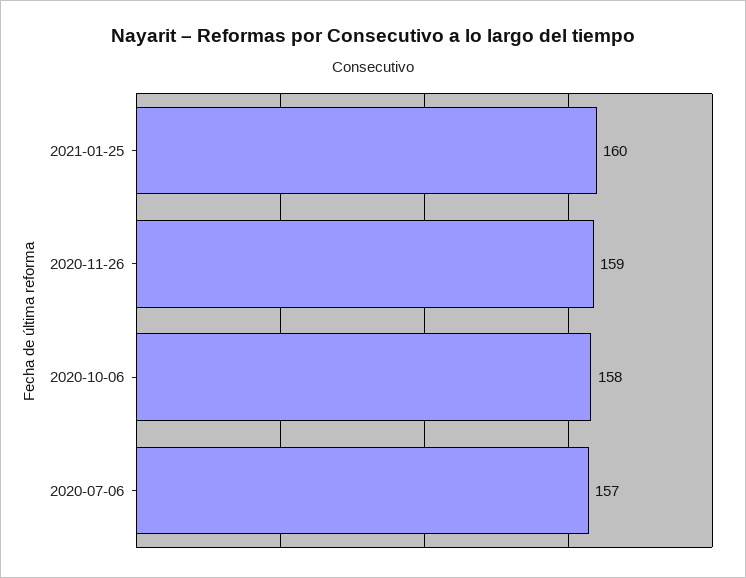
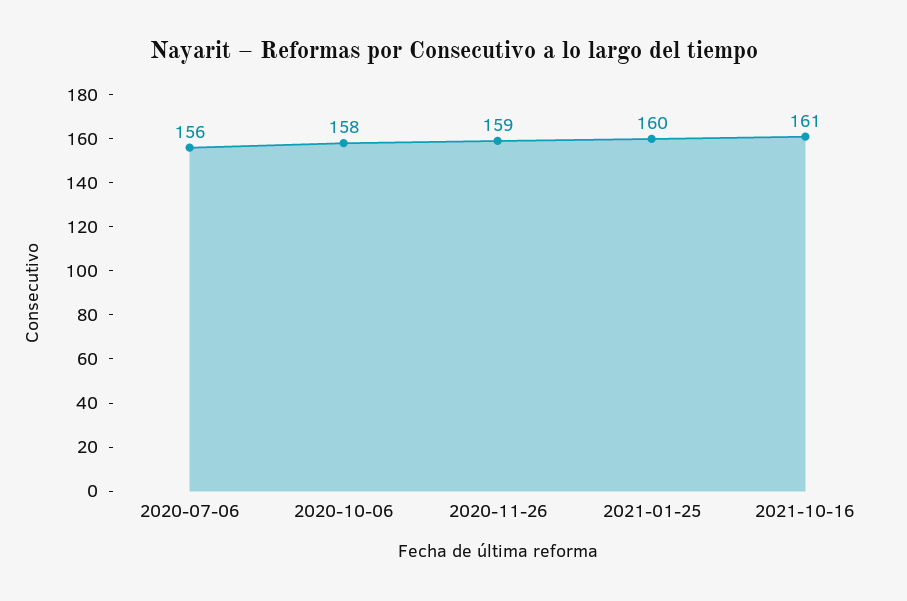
2020-07-06: 157 -> 156
2021-10-16: none -> 161

